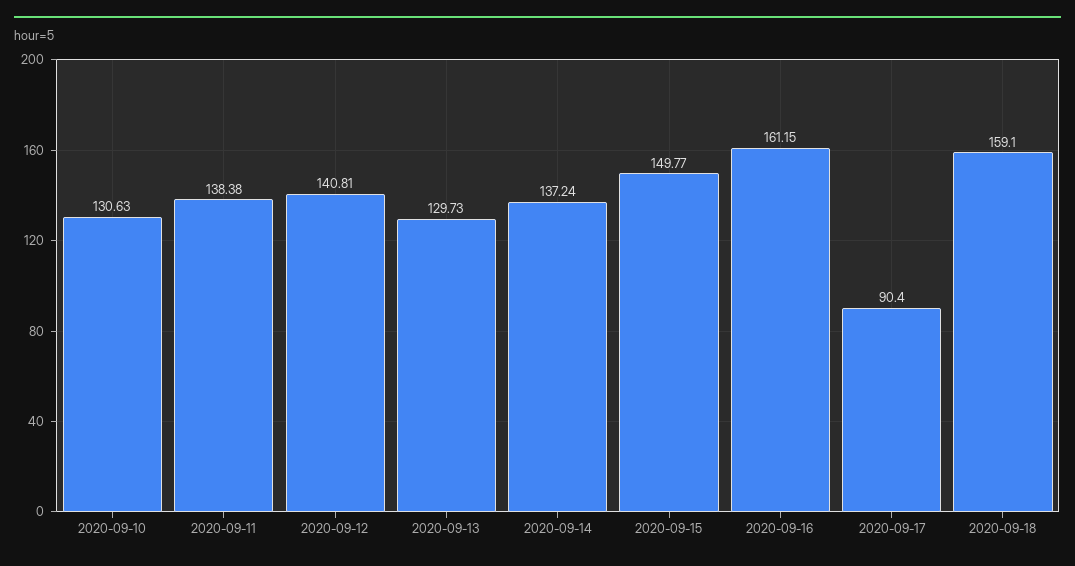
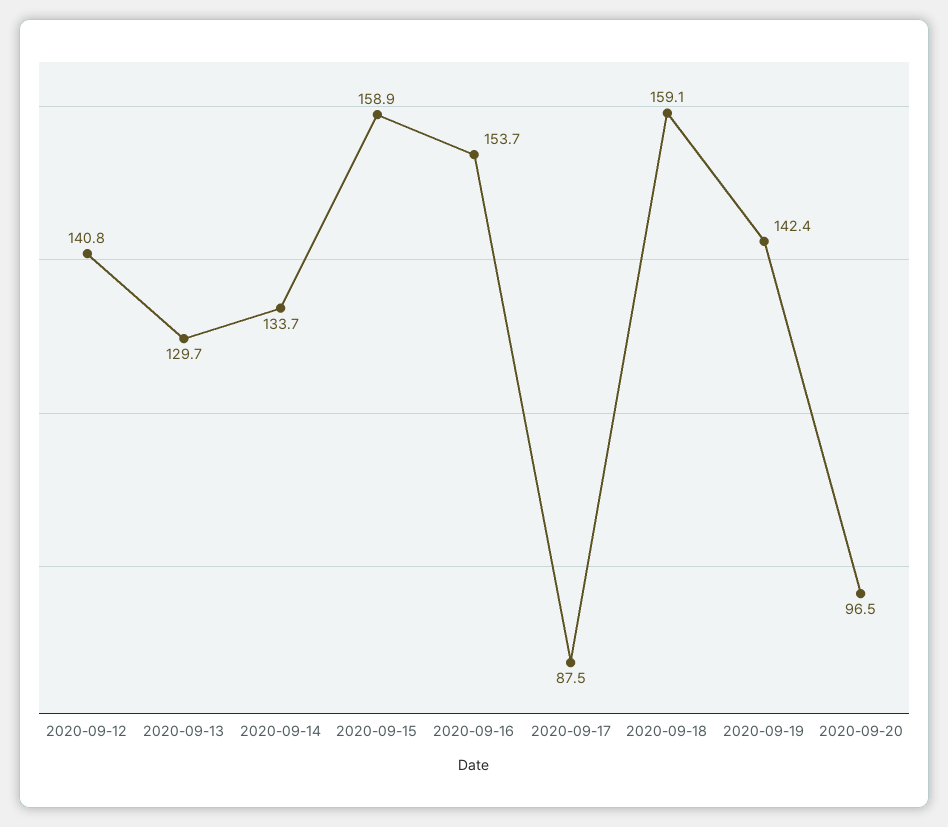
2020-09-10: 130.63 -> none
2020-09-11: 138.38 -> none
2020-09-14: 137.24 -> 133.7
2020-09-15: 149.77 -> 158.9
2020-09-16: 161.15 -> 153.7
2020-09-17: 90.4 -> 87.5
2020-09-19: none -> 142.4
2020-09-20: none -> 96.5

